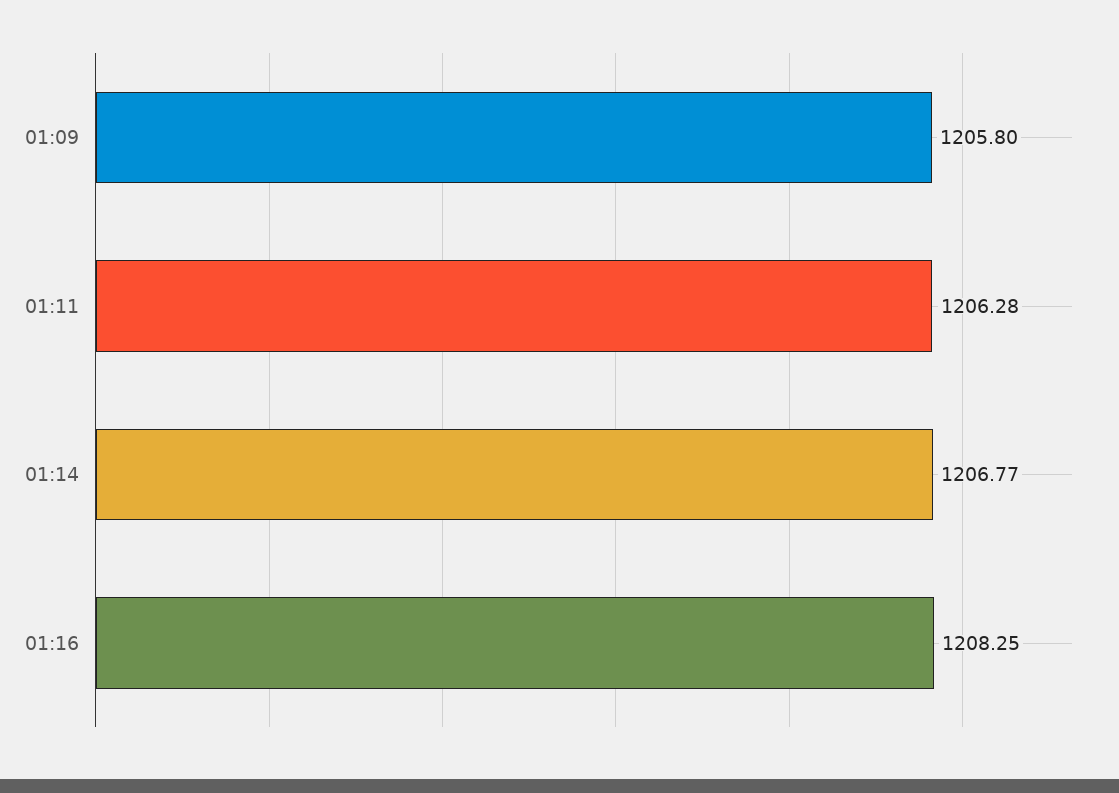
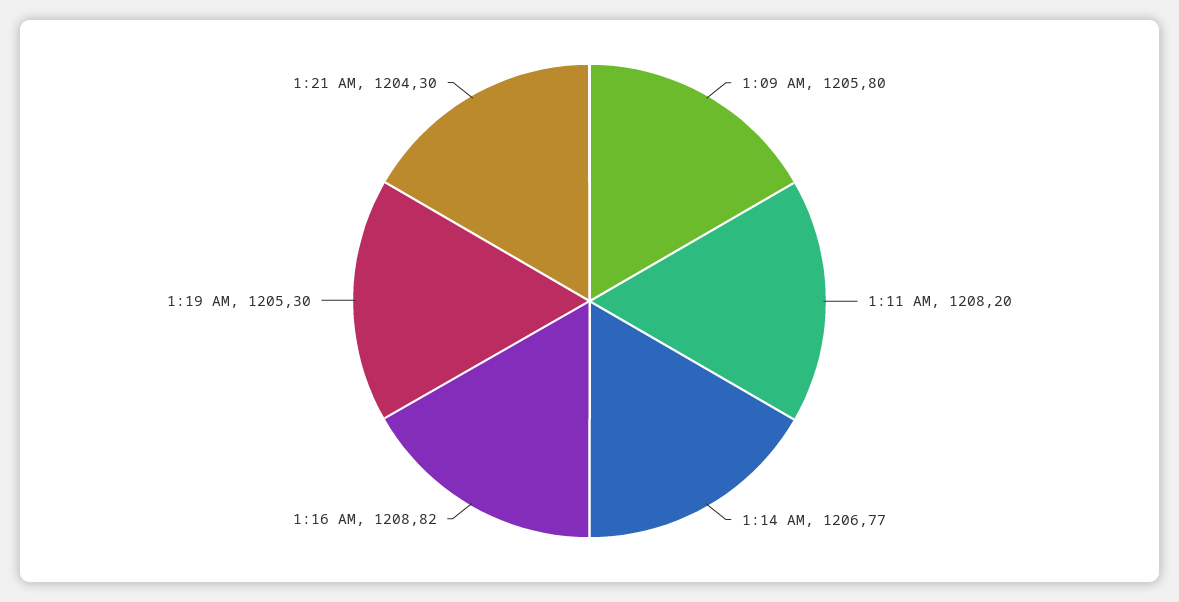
01:11: 1206.28 -> 1208.2
01:16: 1208.25 -> 1208.82
1:19 AM: none -> 1205.3
1:21 AM: none -> 1204.3

